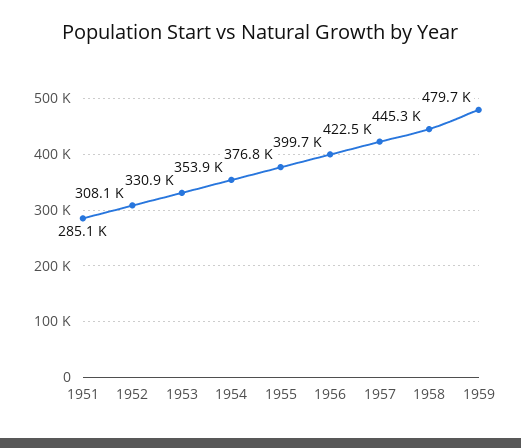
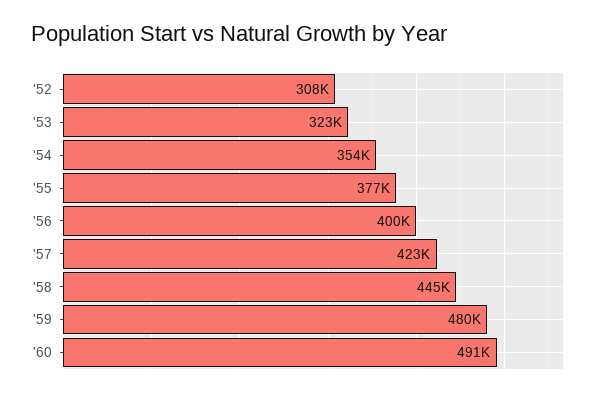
1951: 285100 -> none
1953: 330900 -> 323000
'60: none -> 491000

